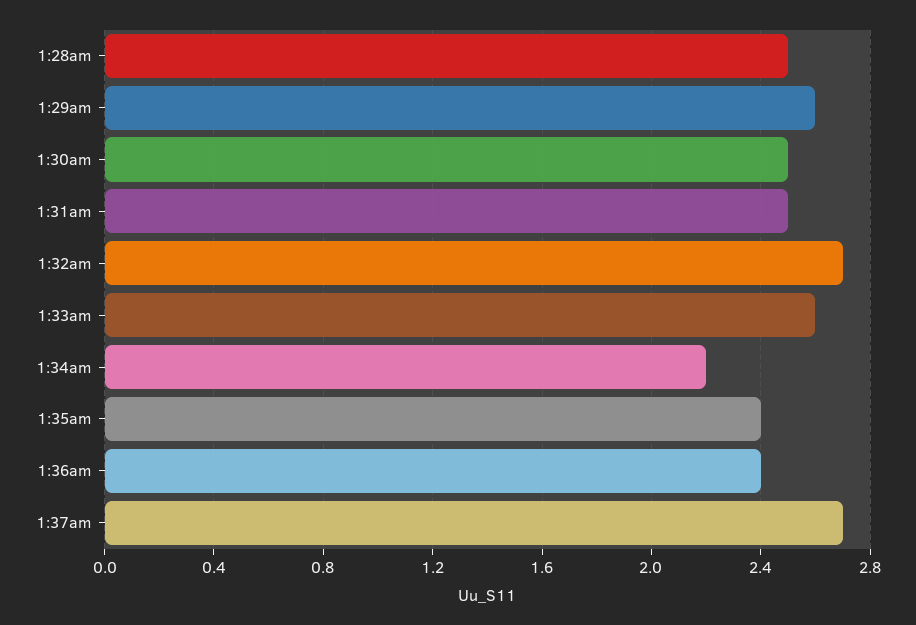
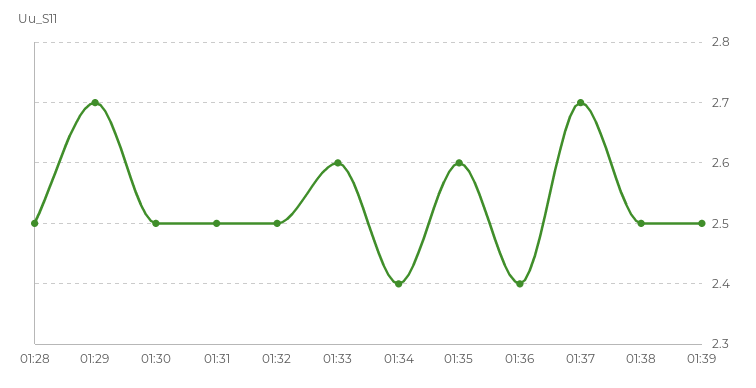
1:29am: 2.6 -> 2.7
1:32am: 2.7 -> 2.5
1:34am: 2.2 -> 2.4
1:35am: 2.4 -> 2.6
01:38: none -> 2.5
01:39: none -> 2.5

